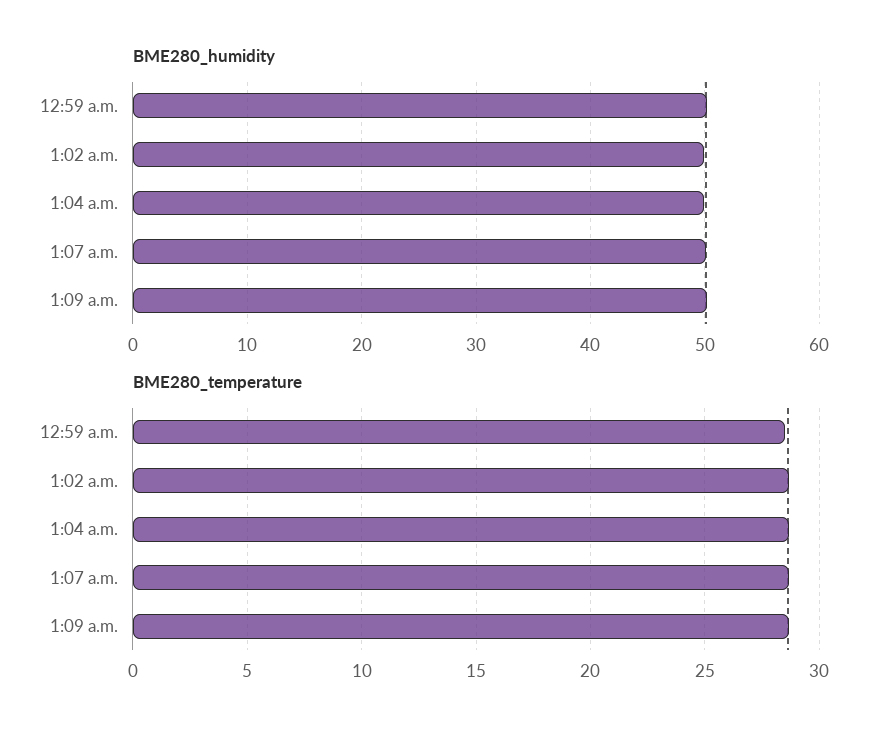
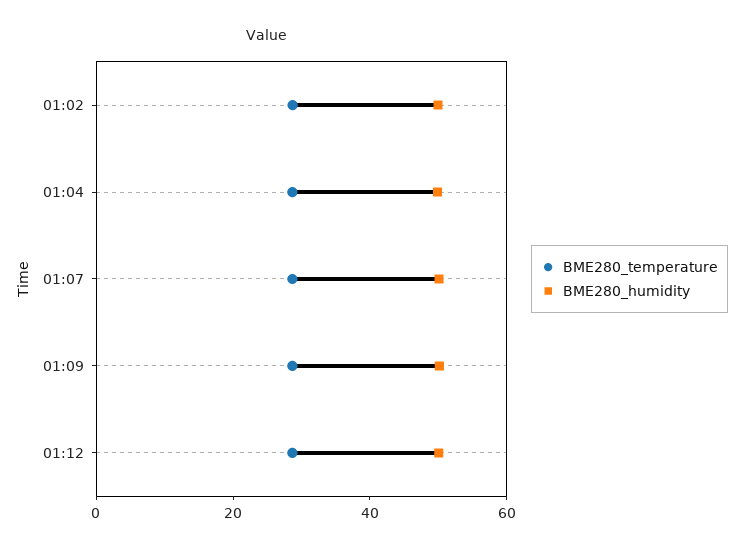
BME280_humidity, 12:59 a.m.: 50 -> none
BME280_temperature, 12:59 a.m.: 28.5 -> none
BME280_temperature, 01:12: none -> 30
BME280_humidity, 01:12: none -> 50

